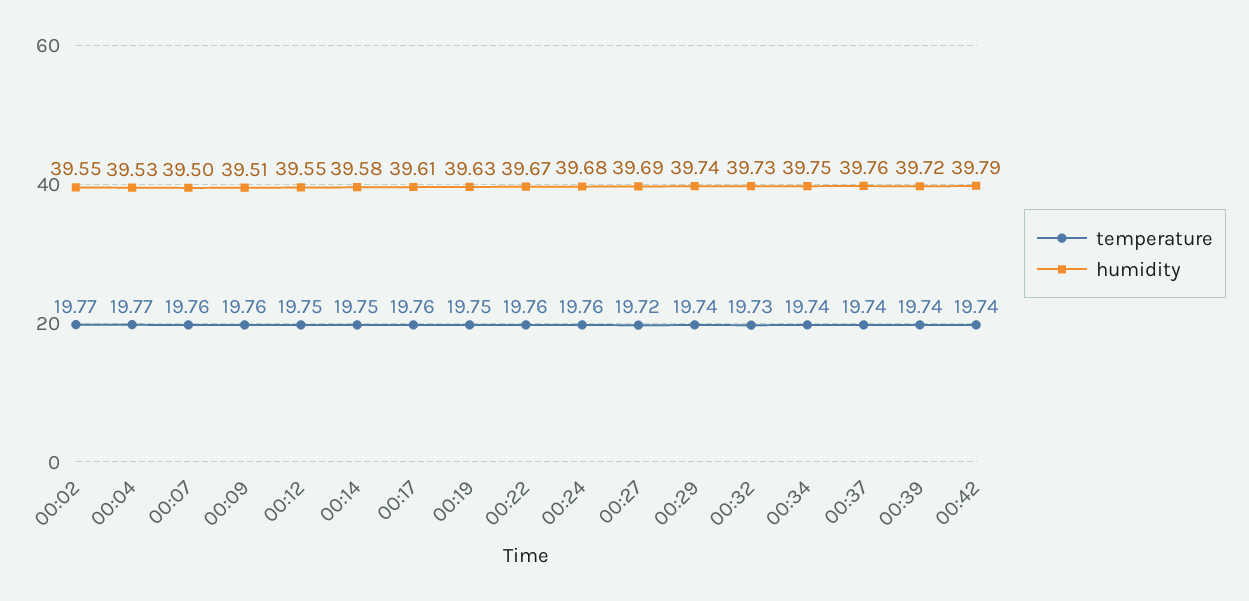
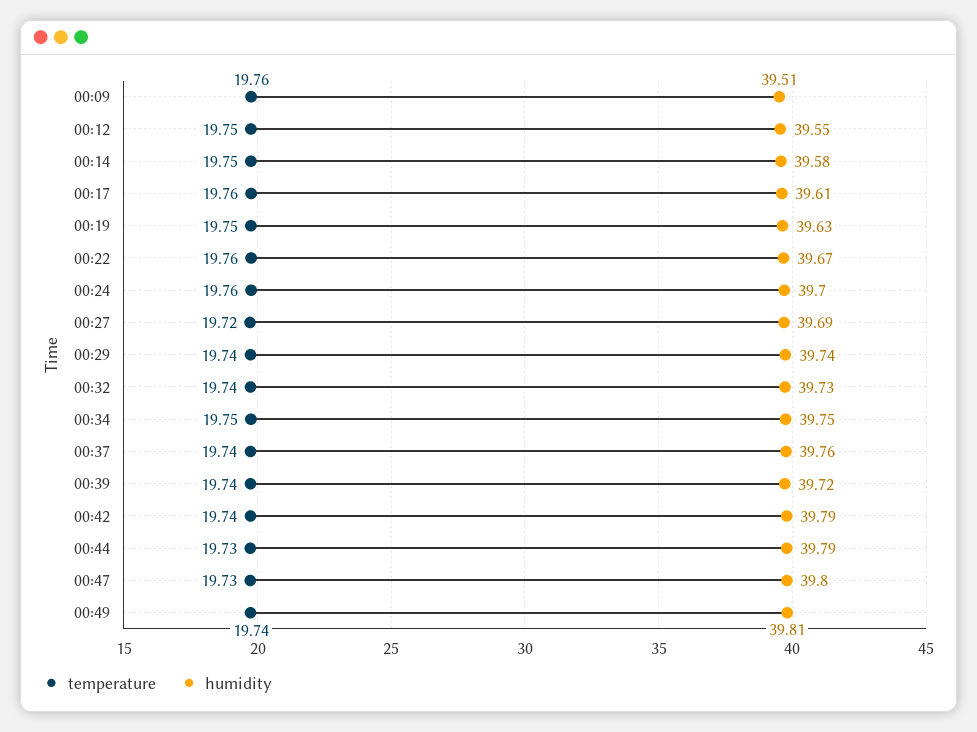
temperature, 00:02: 19.77 -> none
humidity, 00:02: 39.55 -> none
temperature, 00:04: 19.77 -> none
humidity, 00:04: 39.53 -> none
temperature, 00:07: 19.76 -> none
humidity, 00:07: 39.5 -> none
humidity, 00:24: 39.68 -> 39.7
temperature, 00:32: 19.73 -> 19.74
temperature, 00:34: 19.74 -> 19.75
temperature, 00:44: none -> 19.73
humidity, 00:44: none -> 39.79
temperature, 00:47: none -> 19.73
humidity, 00:47: none -> 39.8
temperature, 00:49: none -> 19.74
humidity, 00:49: none -> 39.81

